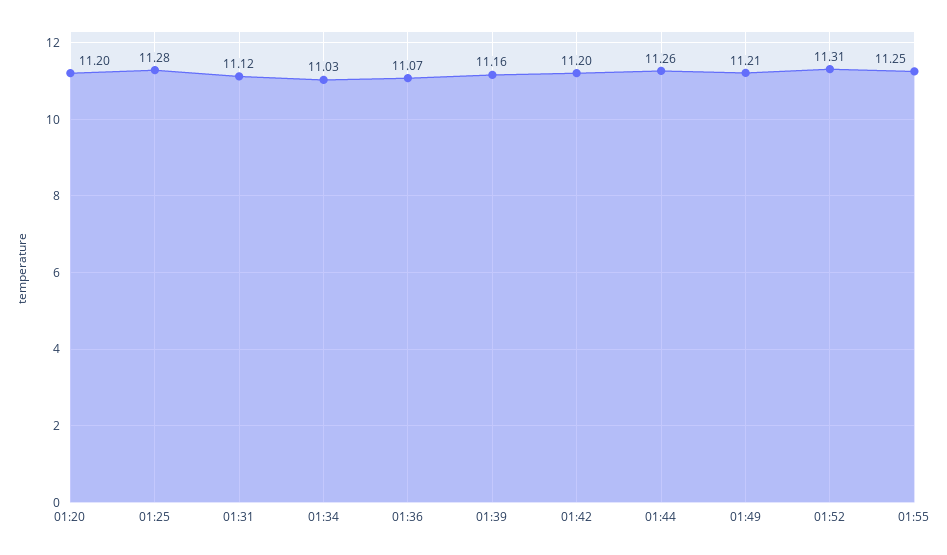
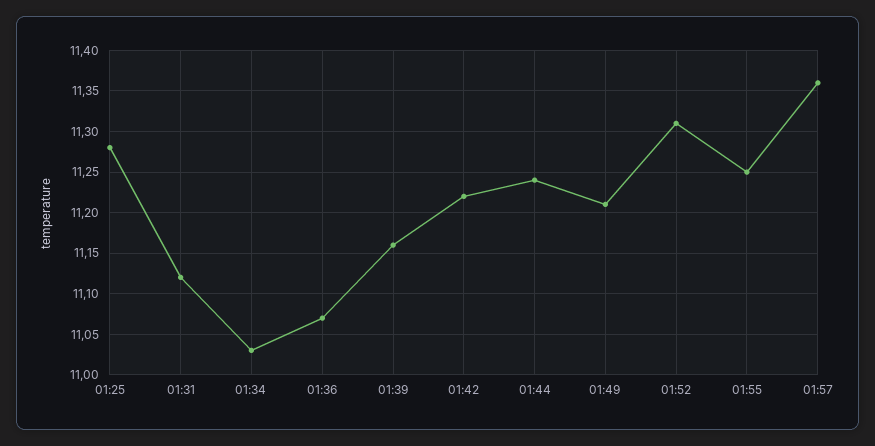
01:20: 11.2 -> none
01:42: 11.2 -> 11.22
01:44: 11.26 -> 11.24
01:57: none -> 11.36

